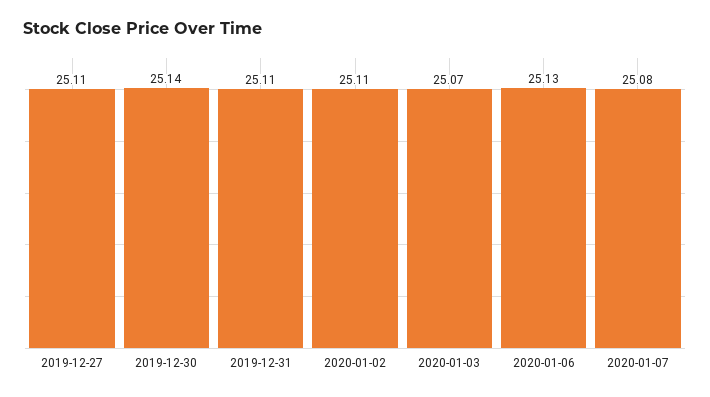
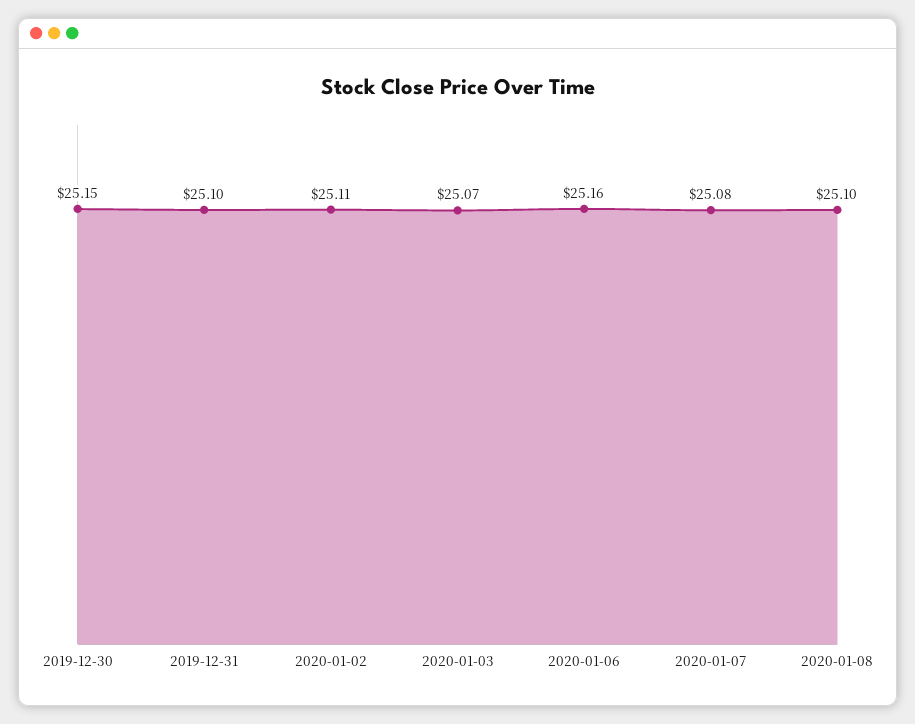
2019-12-27: 25.11 -> none
2019-12-30: 25.14 -> 25.15
2019-12-31: 25.11 -> 25.1
2020-01-06: 25.13 -> 25.16
2020-01-08: none -> 25.1

